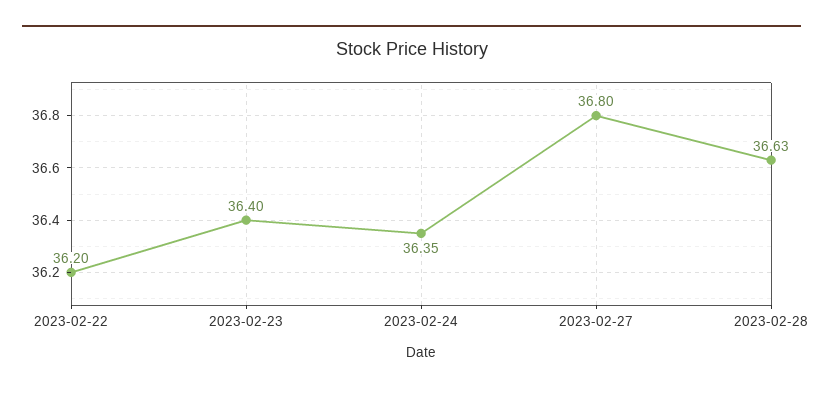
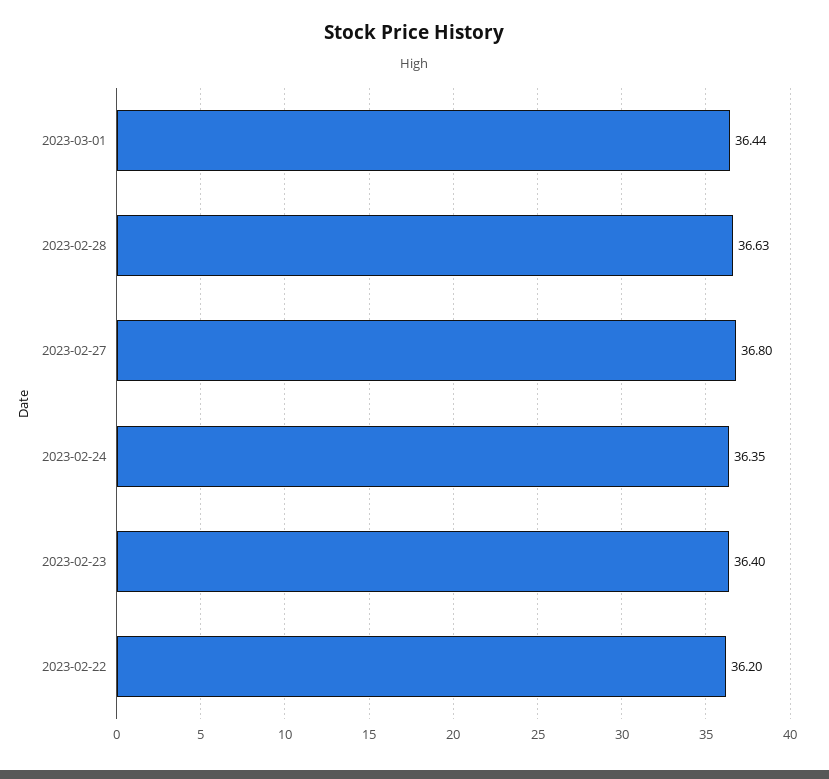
2023-03-01: none -> 36.44

